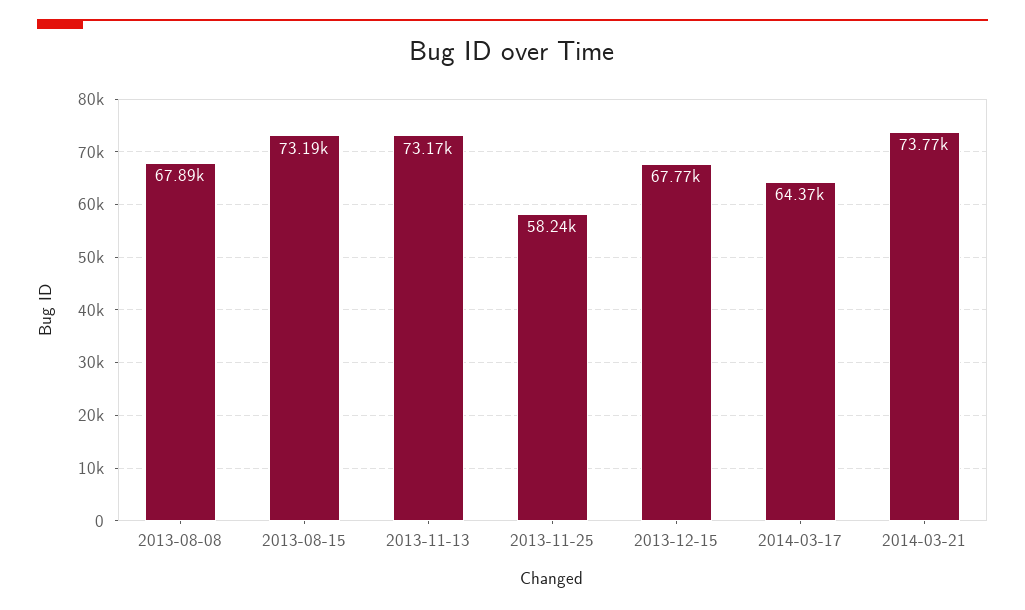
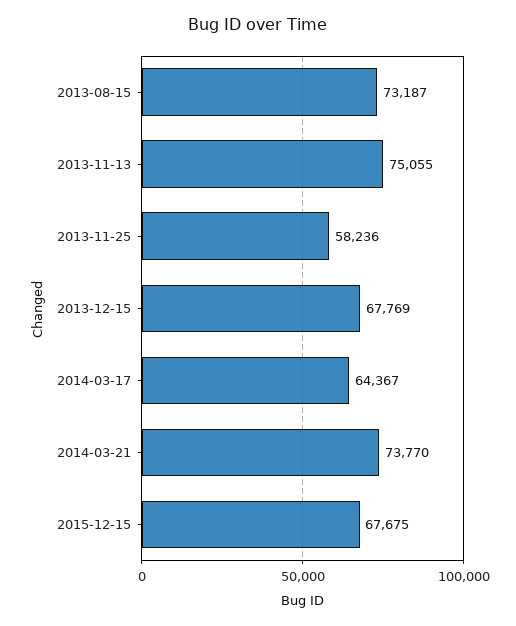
2013-08-08: 67890 -> none
2013-11-13: 73170 -> 75055
2015-12-15: none -> 67675

